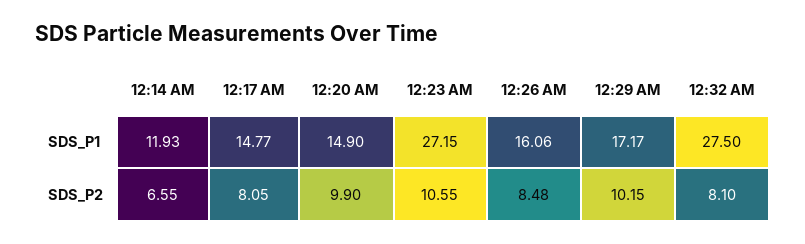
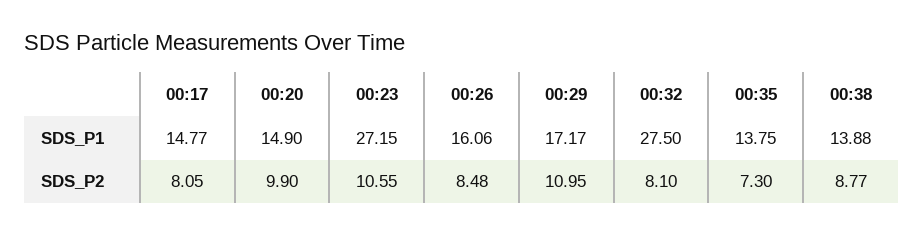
12:14 AM, SDS_P1: 11.93 -> none
12:14 AM, SDS_P2: 6.55 -> none
12:29 AM, SDS_P2: 10.15 -> 10.95
00:35, SDS_P1: none -> 13.75
00:38, SDS_P1: none -> 13.88
00:35, SDS_P2: none -> 7.3
00:38, SDS_P2: none -> 8.77

